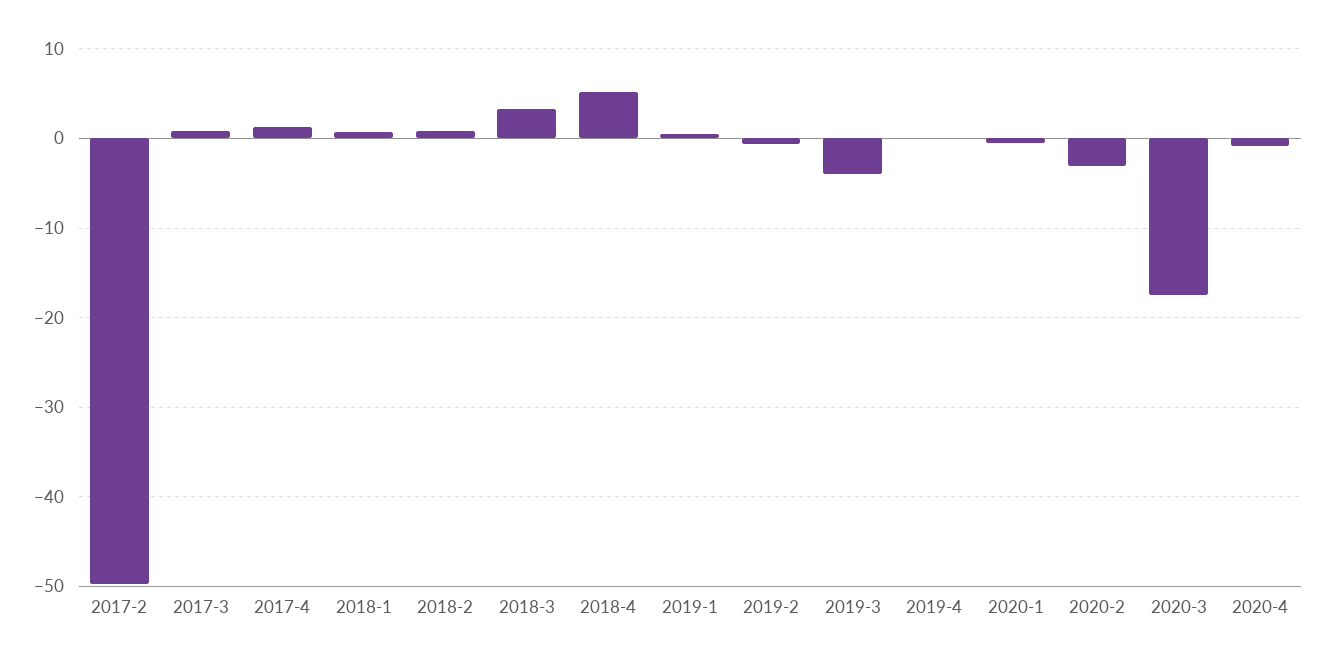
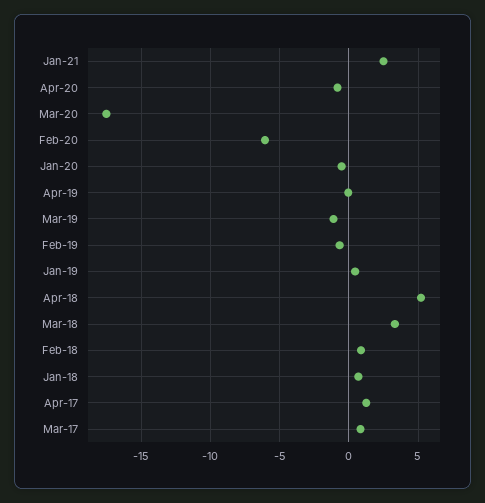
2017-2: -50 -> none
2019-3: -4 -> -1
2020-2: -3 -> -6
Jan-21: none -> 2.5

